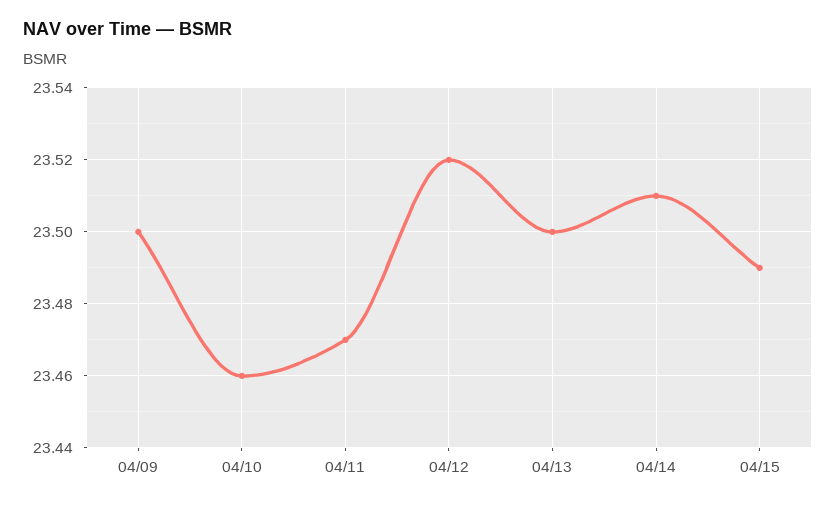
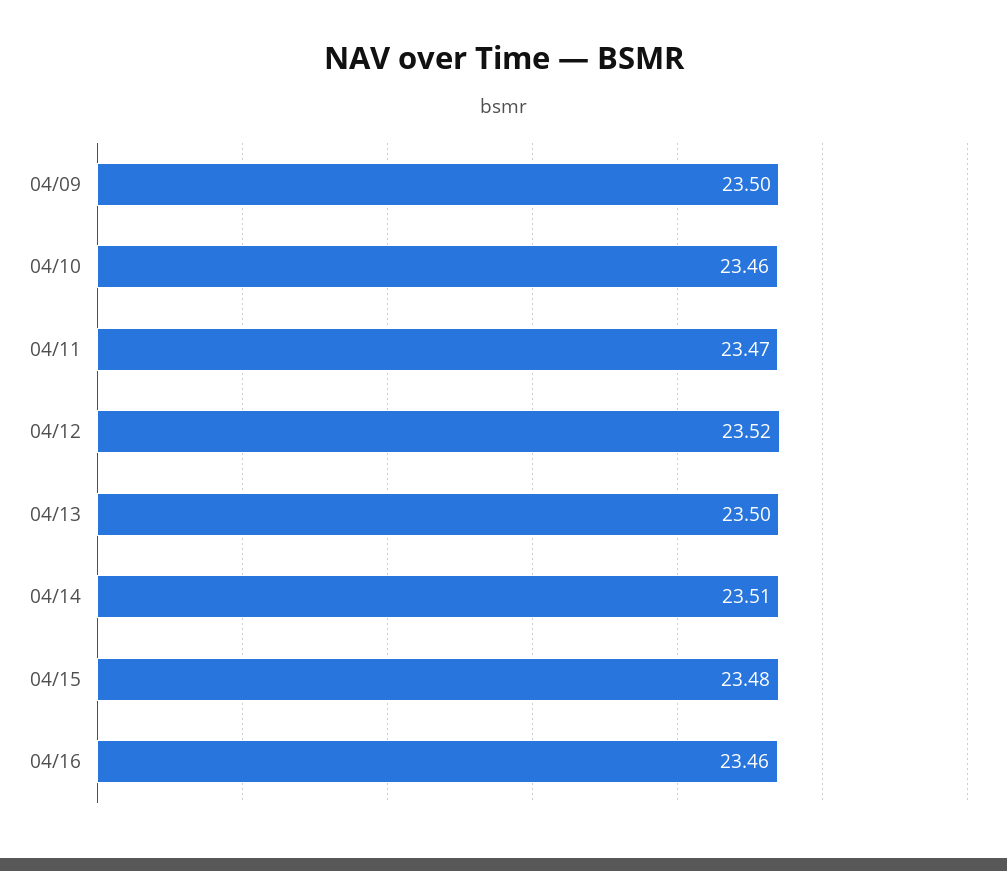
04/15: 23.49 -> 23.48
04/16: none -> 23.46

